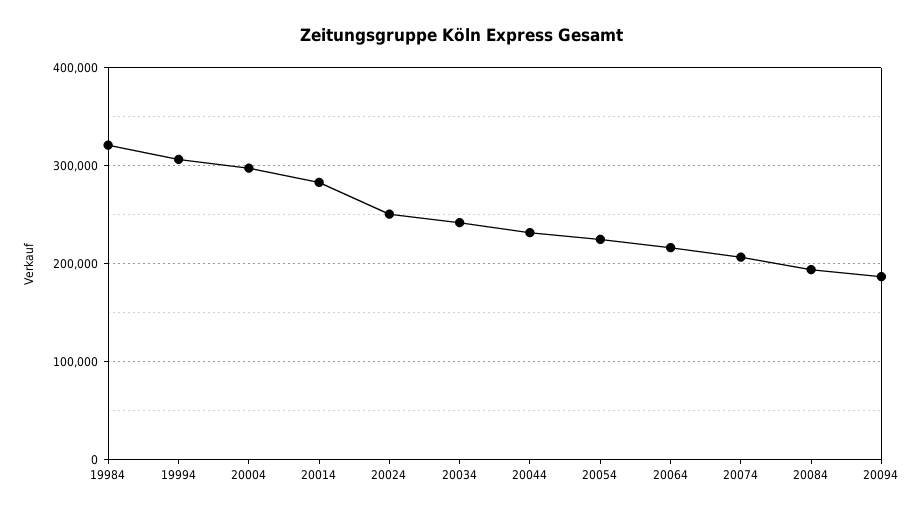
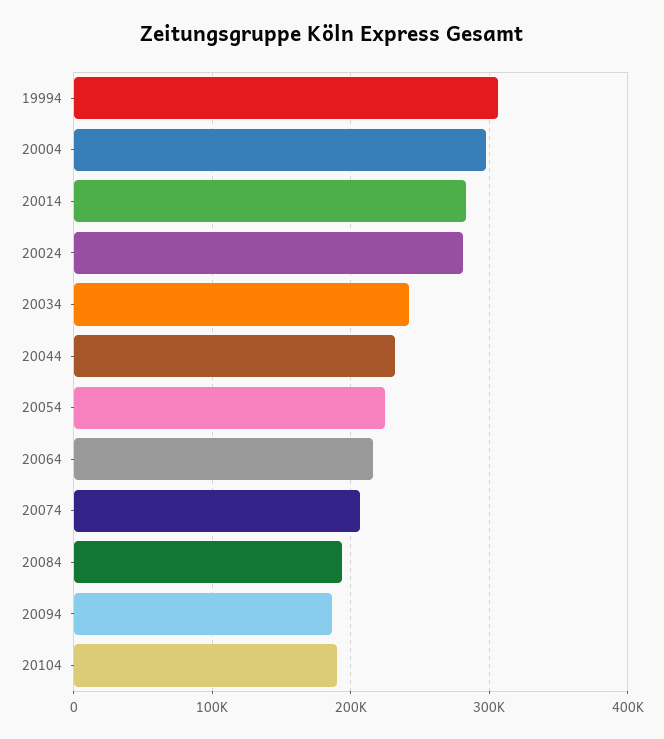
19984: 320000 -> none
20024: 250000 -> 280000
20104: none -> 190000

